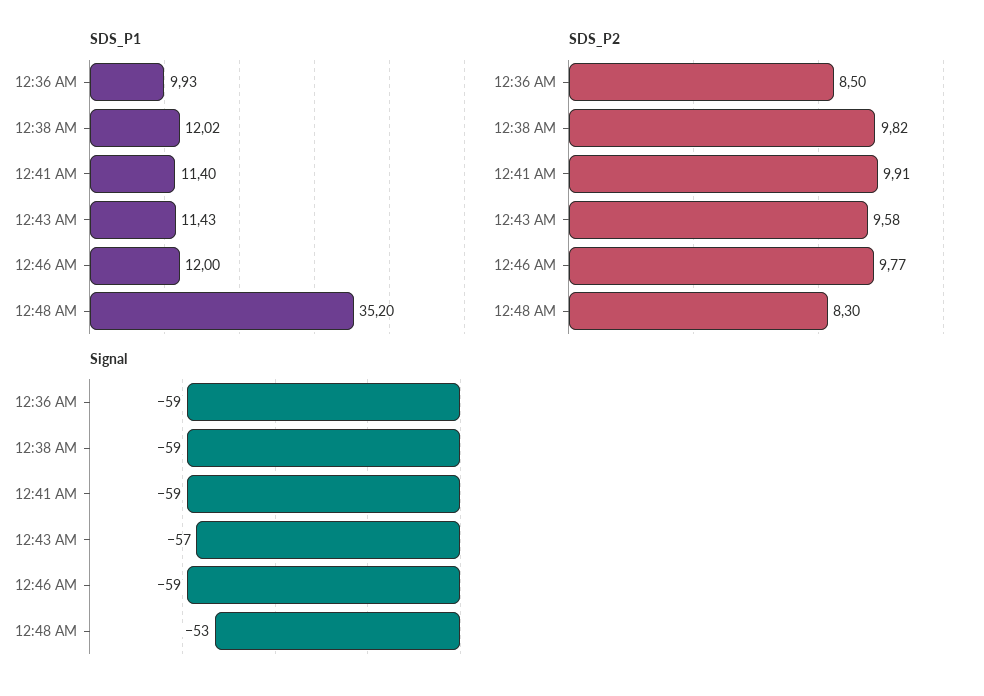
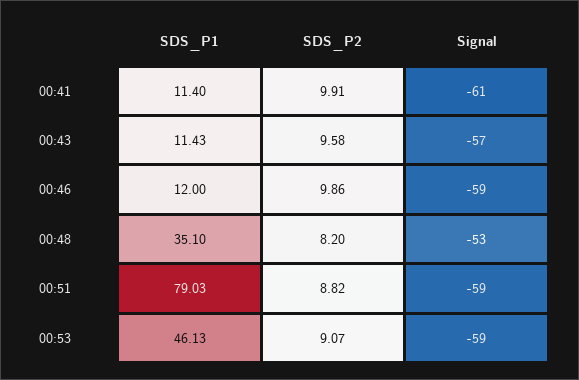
SDS_P1, 12:36 AM: 9.93 -> none
SDS_P1, 12:38 AM: 12.02 -> none
SDS_P1, 12:48 AM: 35.2 -> 35.1
SDS_P2, 12:36 AM: 8.5 -> none
SDS_P2, 12:38 AM: 9.82 -> none
SDS_P2, 12:46 AM: 9.77 -> 9.86
SDS_P2, 12:48 AM: 8.3 -> 8.2
Signal, 12:36 AM: -59 -> none
Signal, 12:38 AM: -59 -> none
Signal, 12:41 AM: -59 -> -61
SDS_P1, 00:51: none -> 79.03
SDS_P2, 00:51: none -> 8.82
Signal, 00:51: none -> -59
SDS_P1, 00:53: none -> 46.13
SDS_P2, 00:53: none -> 9.07
Signal, 00:53: none -> -59

